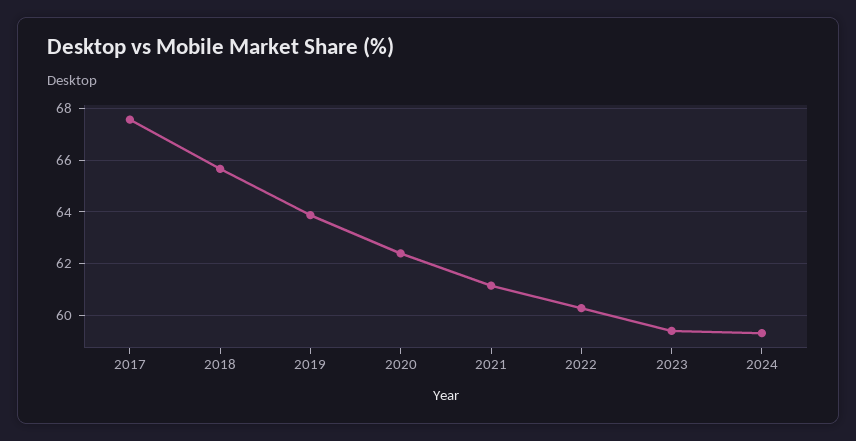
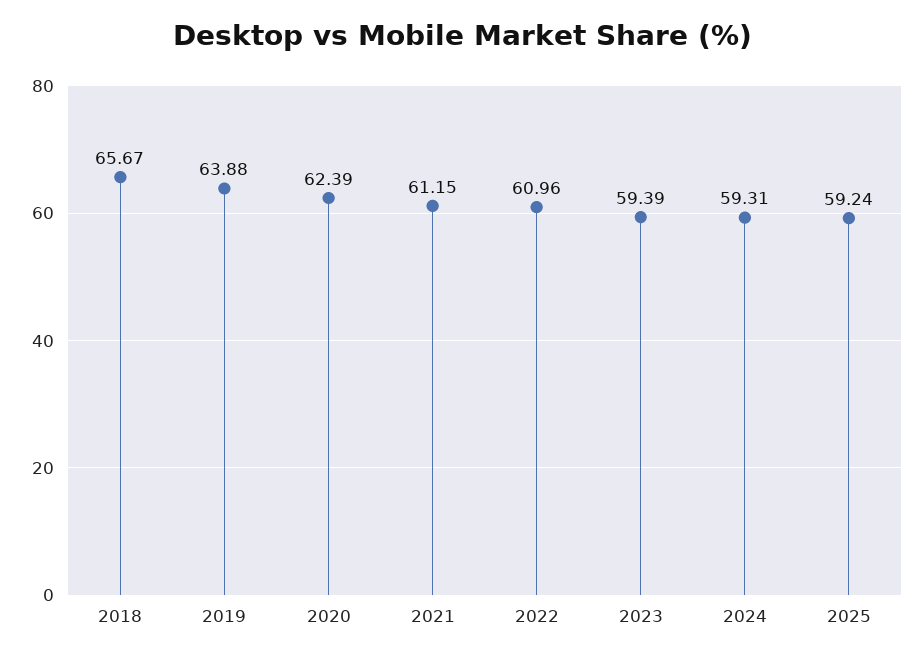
2017: 67.5 -> none
2022: 60.25 -> 60.96
2025: none -> 59.24

